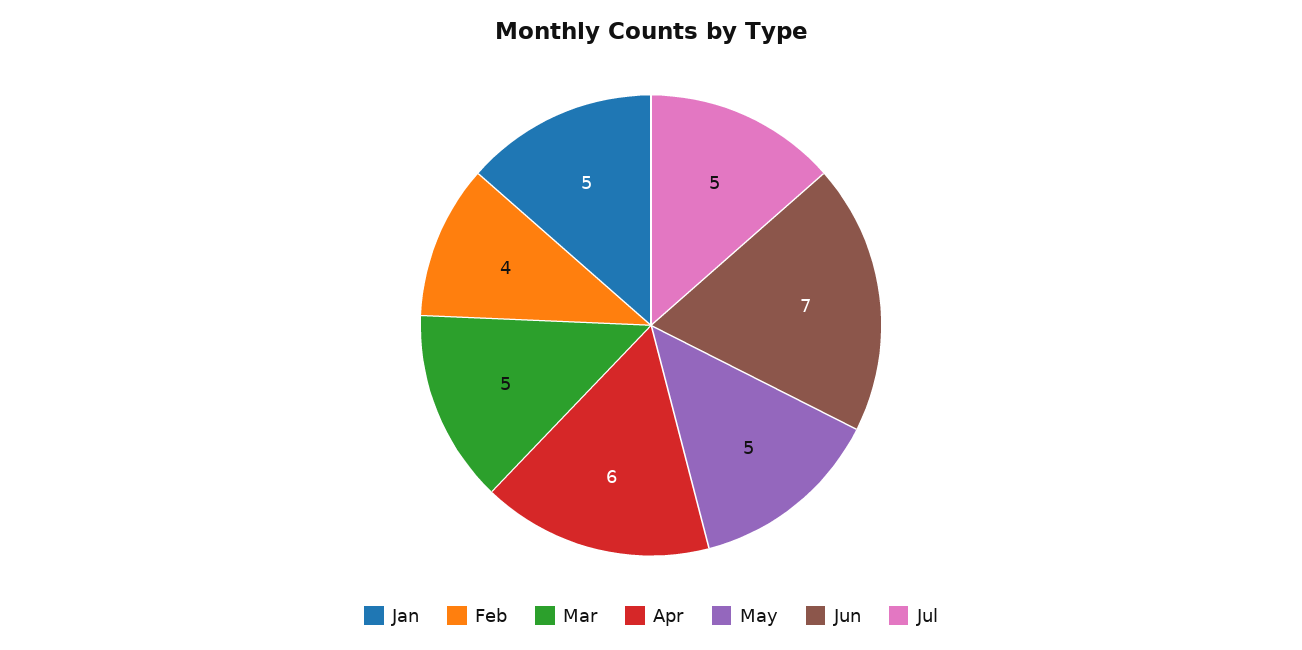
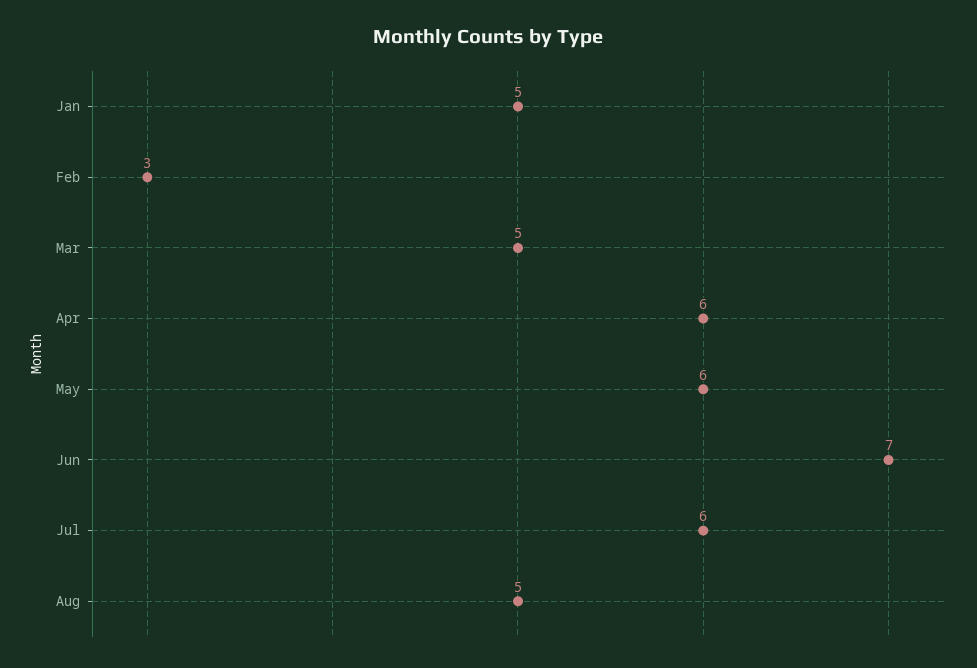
Feb: 4 -> 3
May: 5 -> 6
Jul: 5 -> 6
Aug: none -> 5

